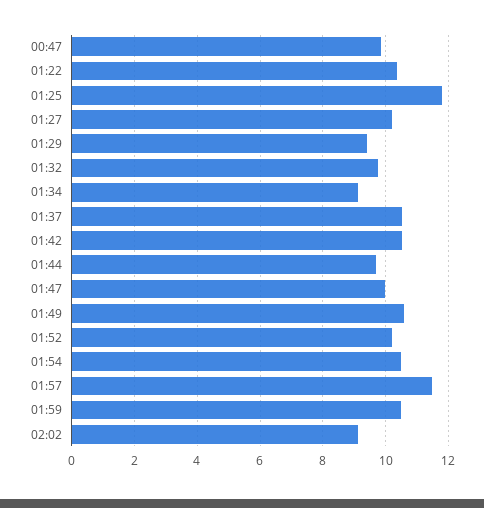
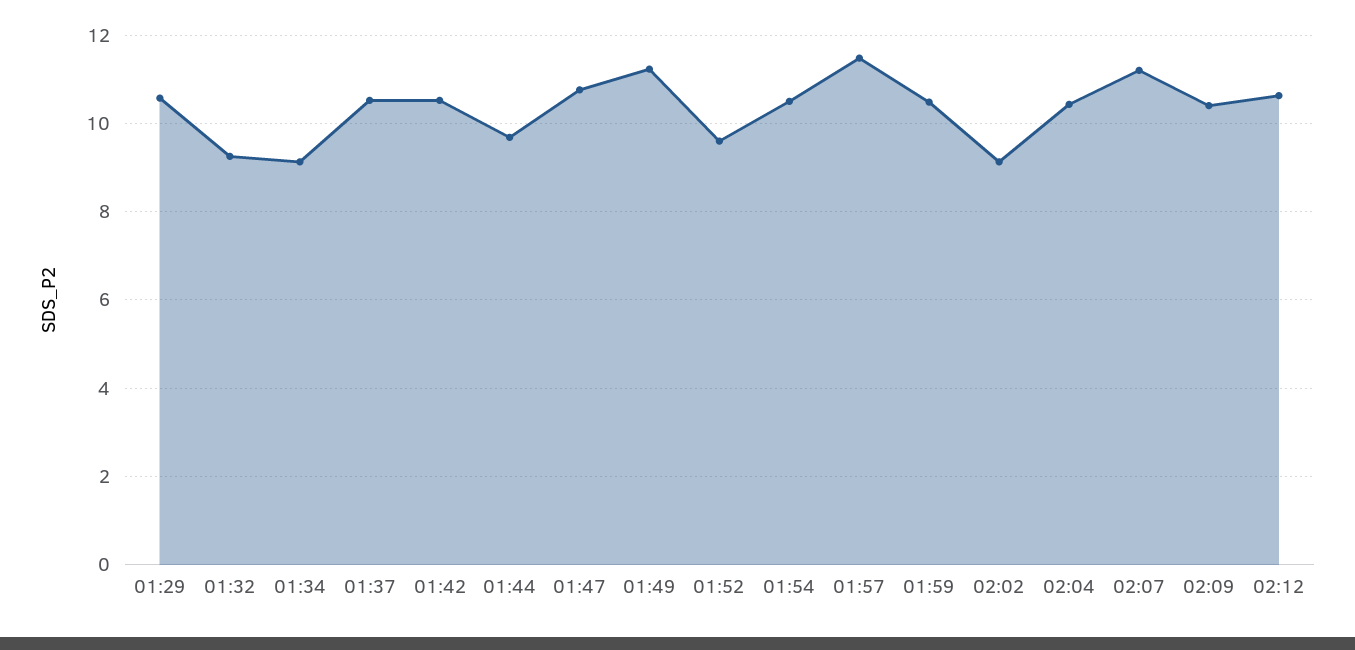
00:47: 9.8 -> none
01:22: 10.4 -> none
01:25: 11.8 -> none
01:27: 10.2 -> none
01:29: 9.4 -> 10.6
01:32: 9.8 -> 9.2
01:47: 10 -> 10.8
01:49: 10.6 -> 11.2
01:52: 10.2 -> 9.6
02:04: none -> 10.4
02:07: none -> 11.2
02:09: none -> 10.4
02:12: none -> 10.6

